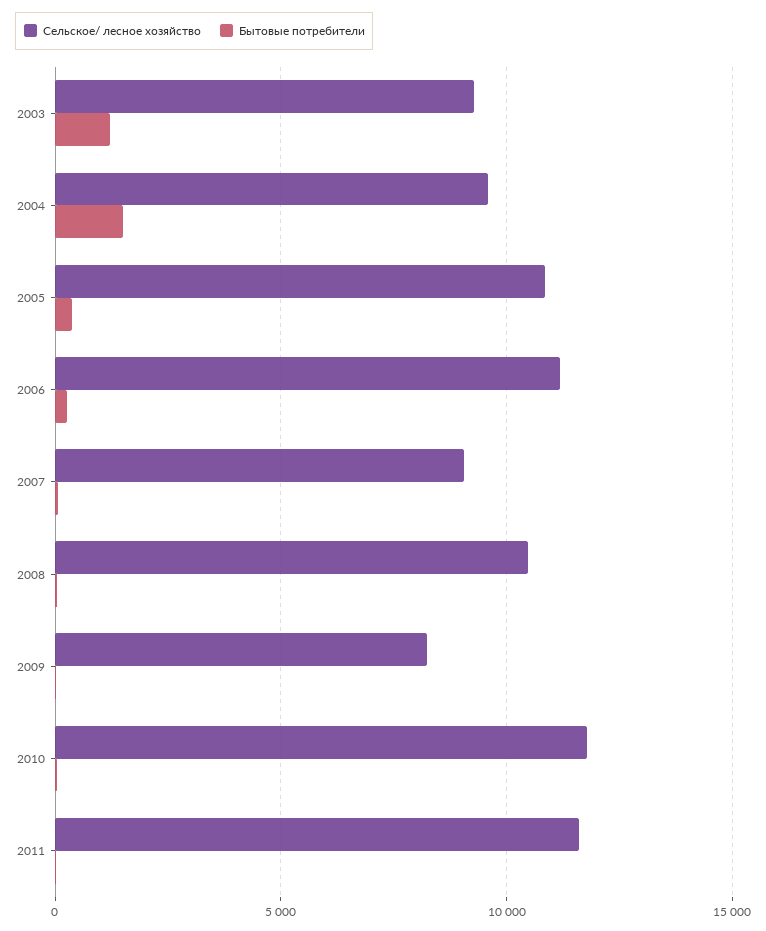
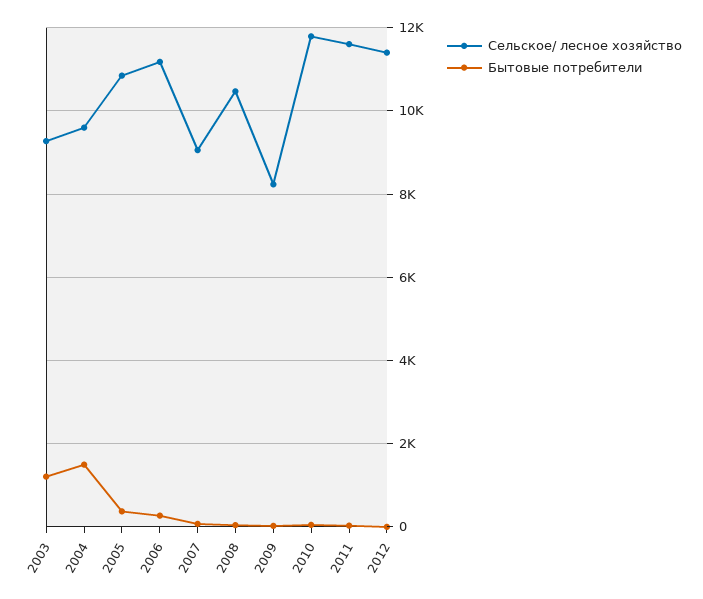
Сельское/ лесное хозяйство, 2012: none -> 11400
Бытовые потребители, 2012: none -> 0

